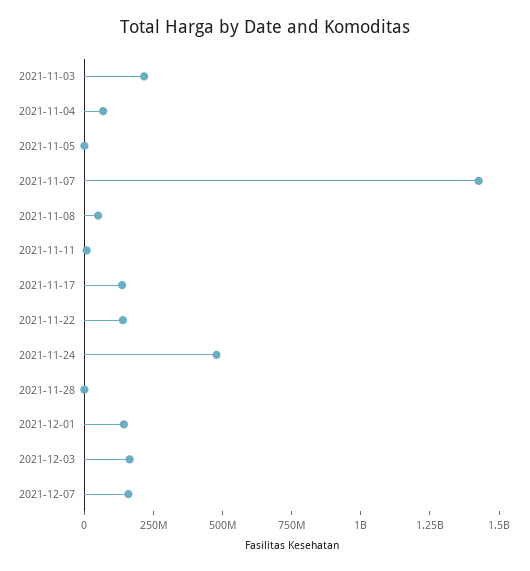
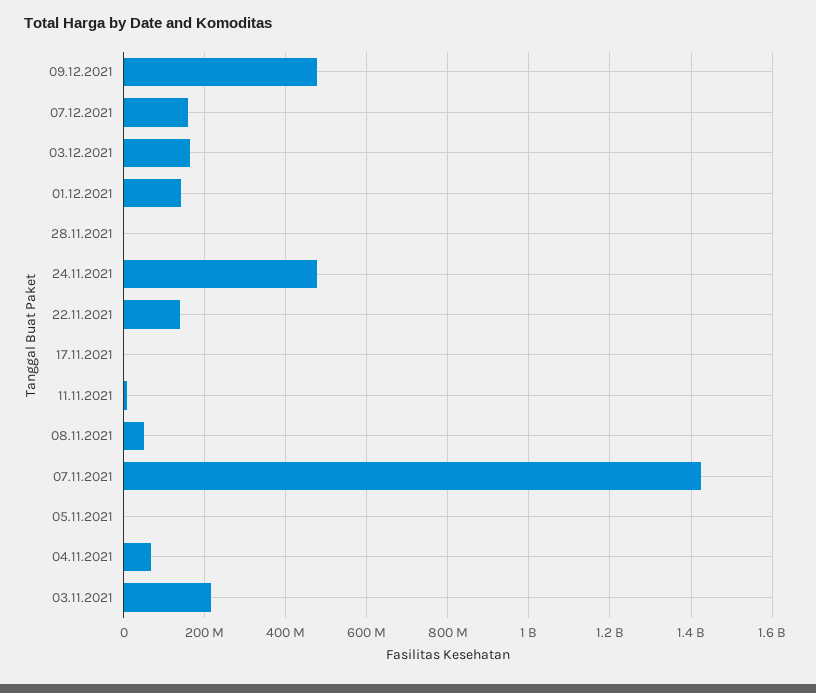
2021-11-17: 150000000 -> 0
09.12.2021: none -> 480000000

